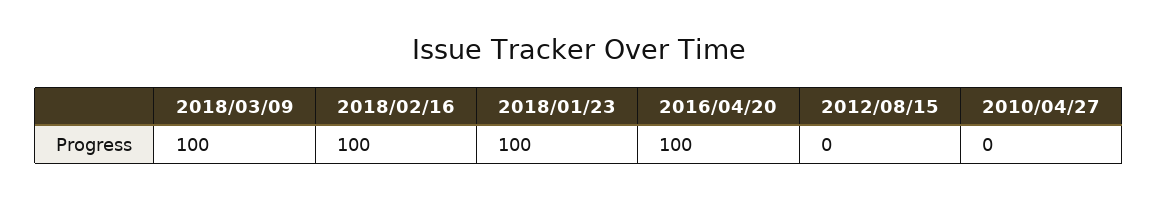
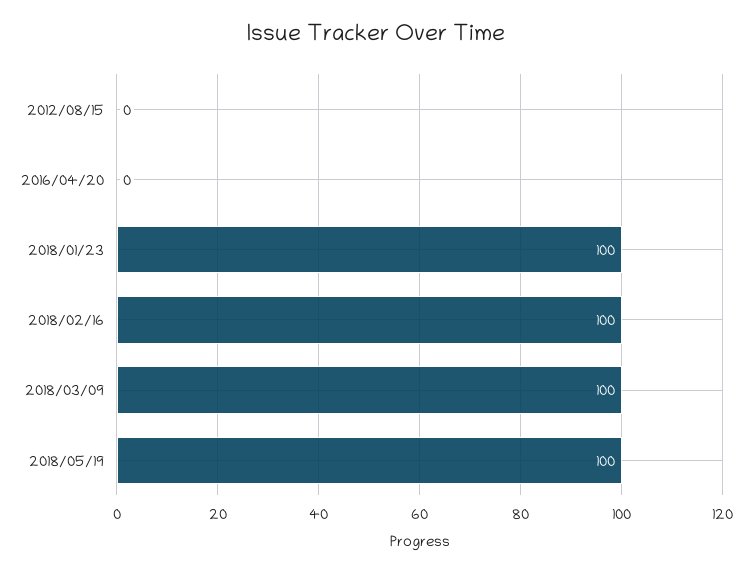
2016/04/20: 100 -> 0
2010/04/27: 0 -> none
2018/05/19: none -> 100

